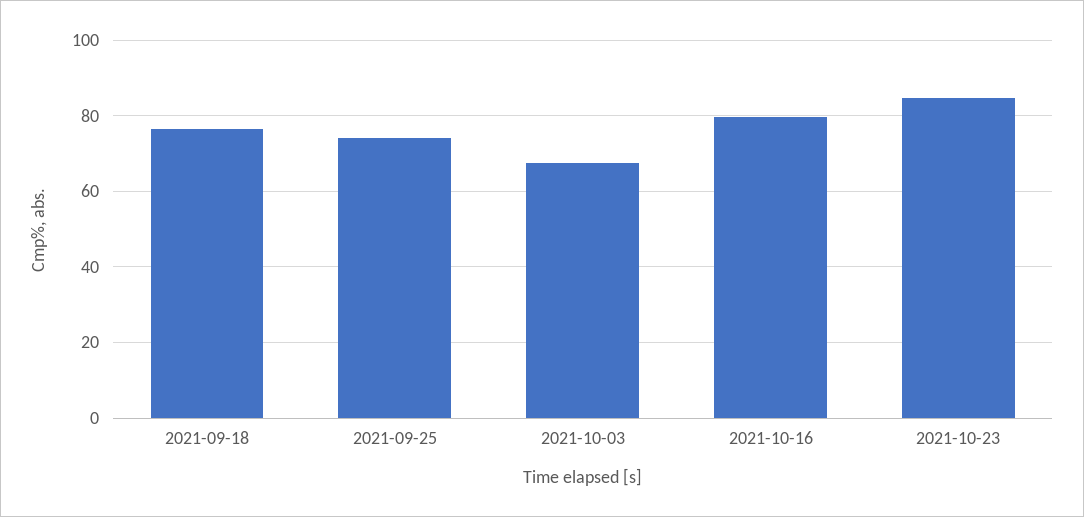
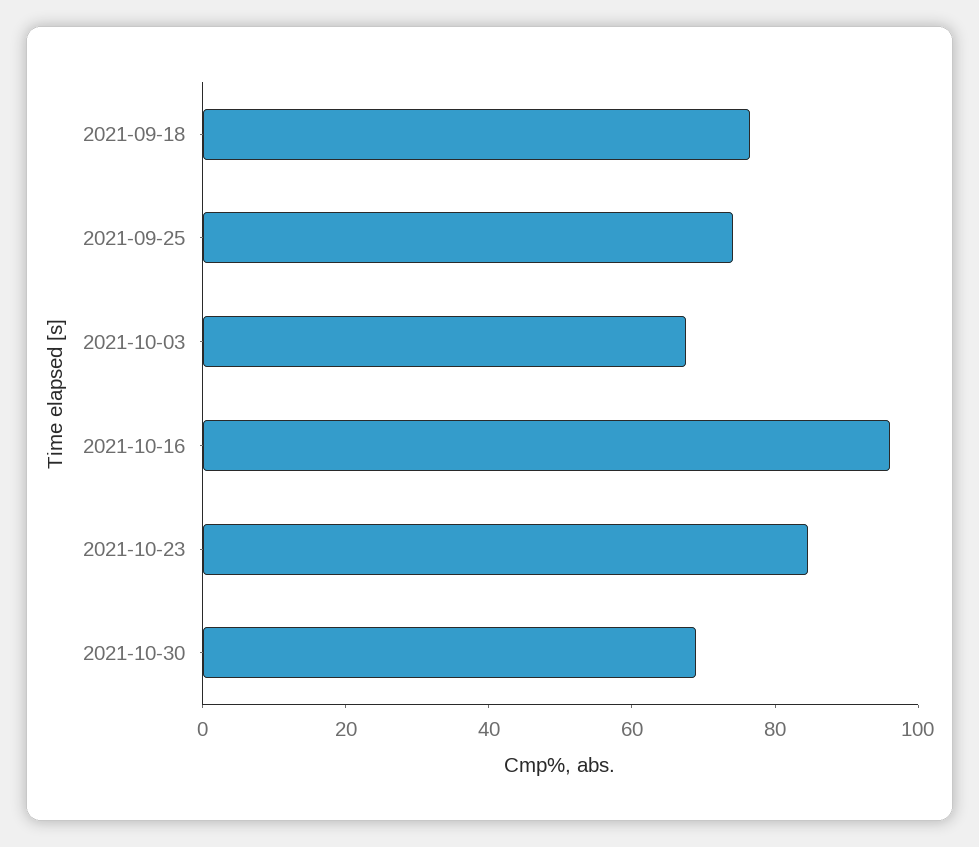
2021-10-16: 80 -> 95
2021-10-30: none -> 70

